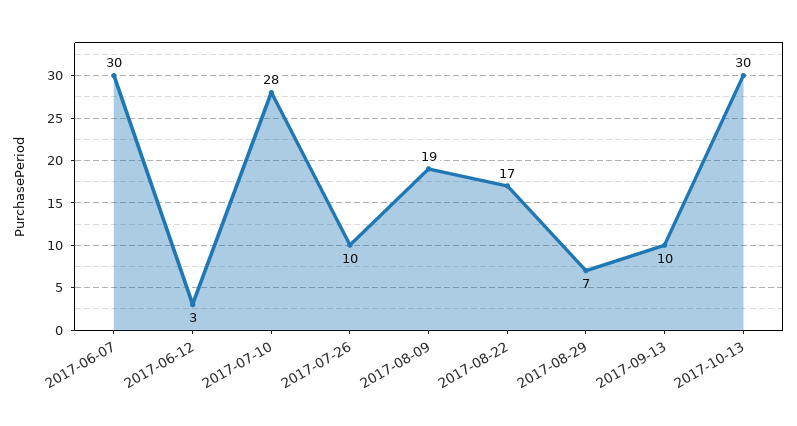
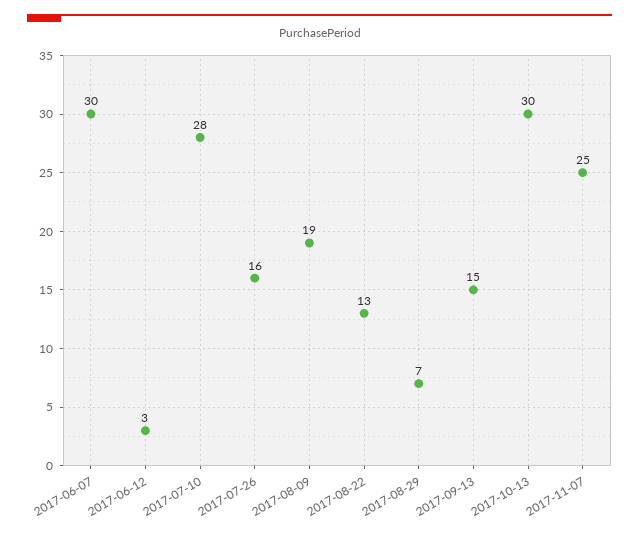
2017-07-26: 10 -> 16
2017-08-22: 17 -> 13
2017-09-13: 10 -> 15
2017-11-07: none -> 25

